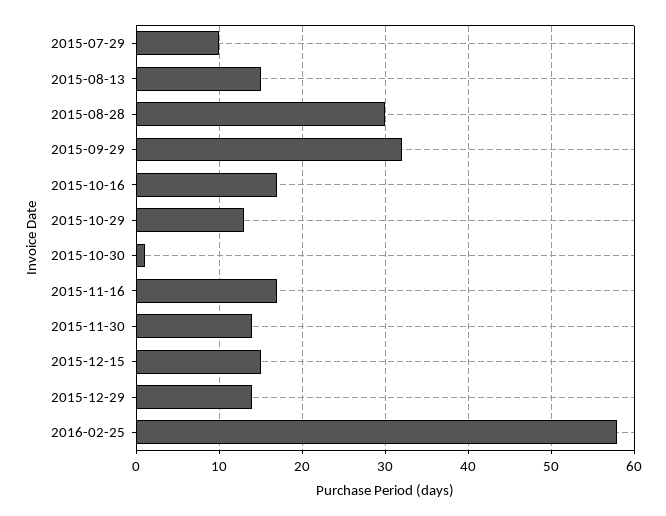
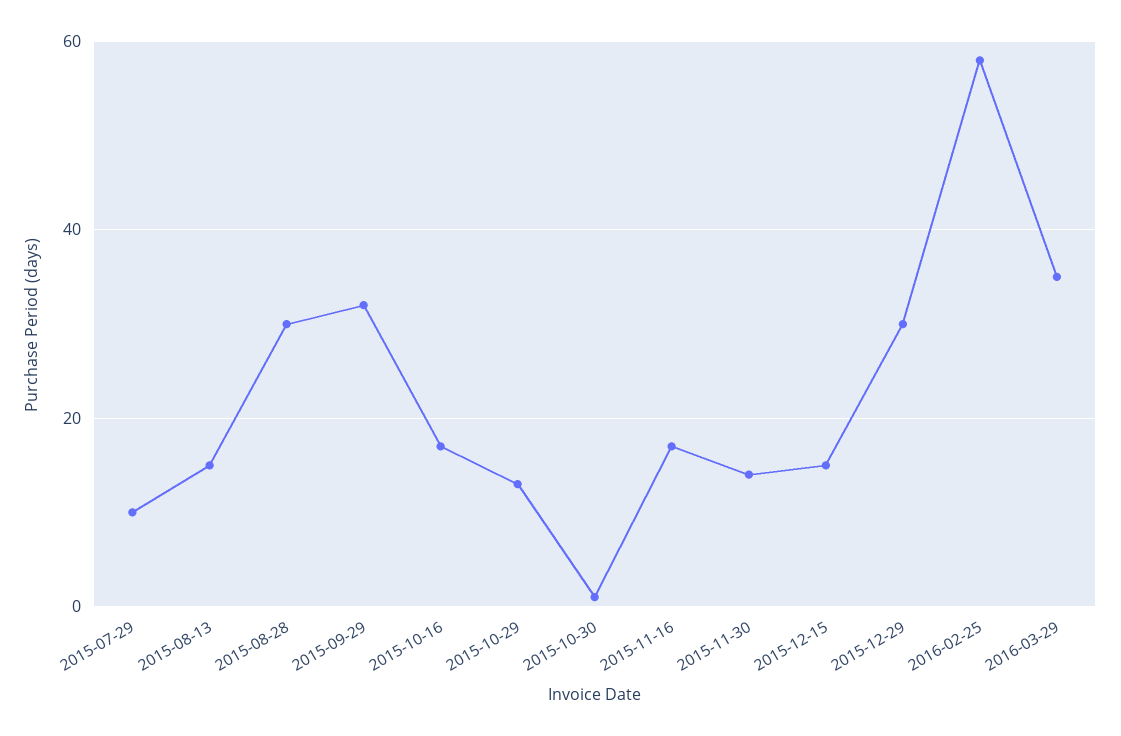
2015-12-29: 14 -> 30
2016-03-29: none -> 35

